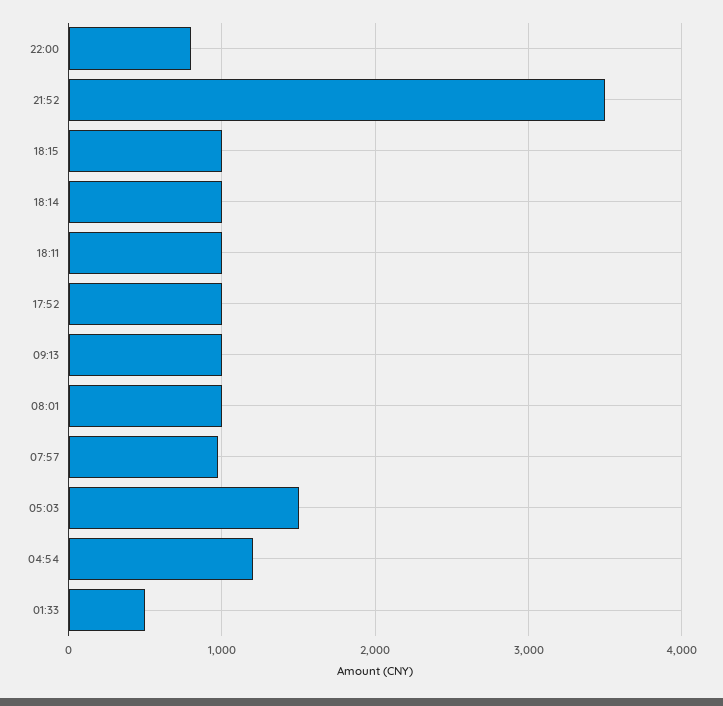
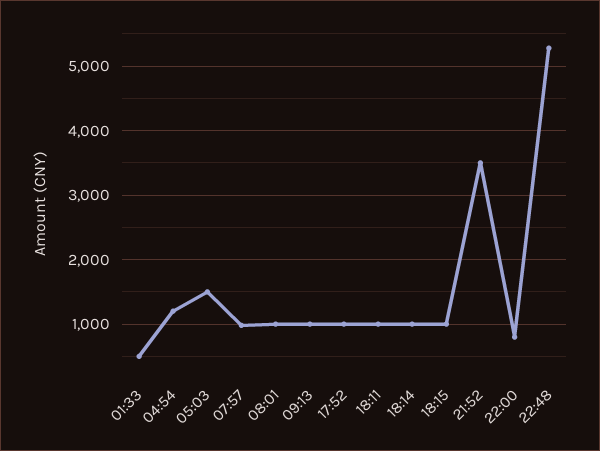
22:48: none -> 5300

